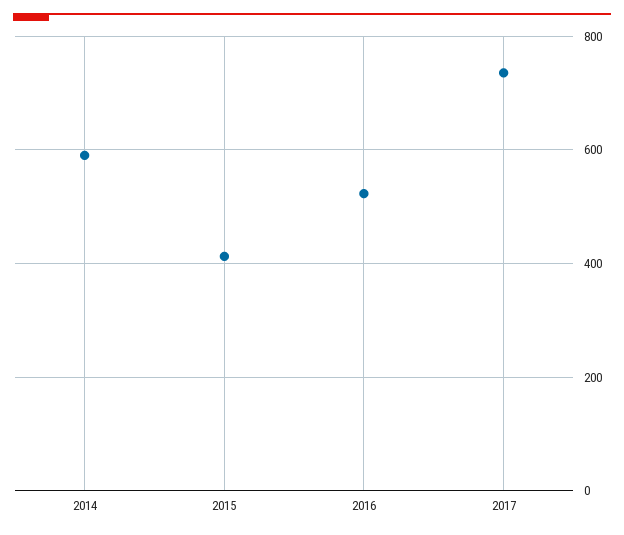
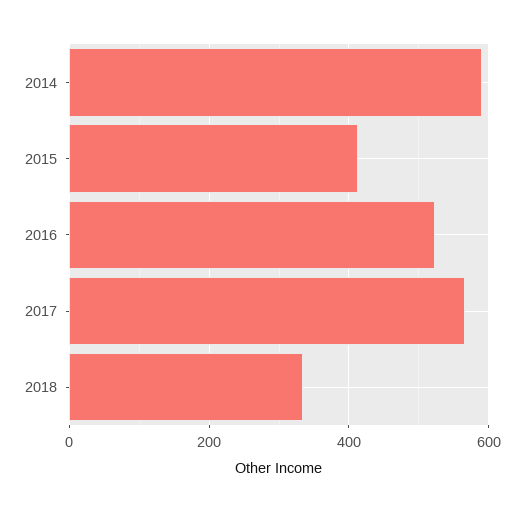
2017: 740 -> 560
2018: none -> 340

